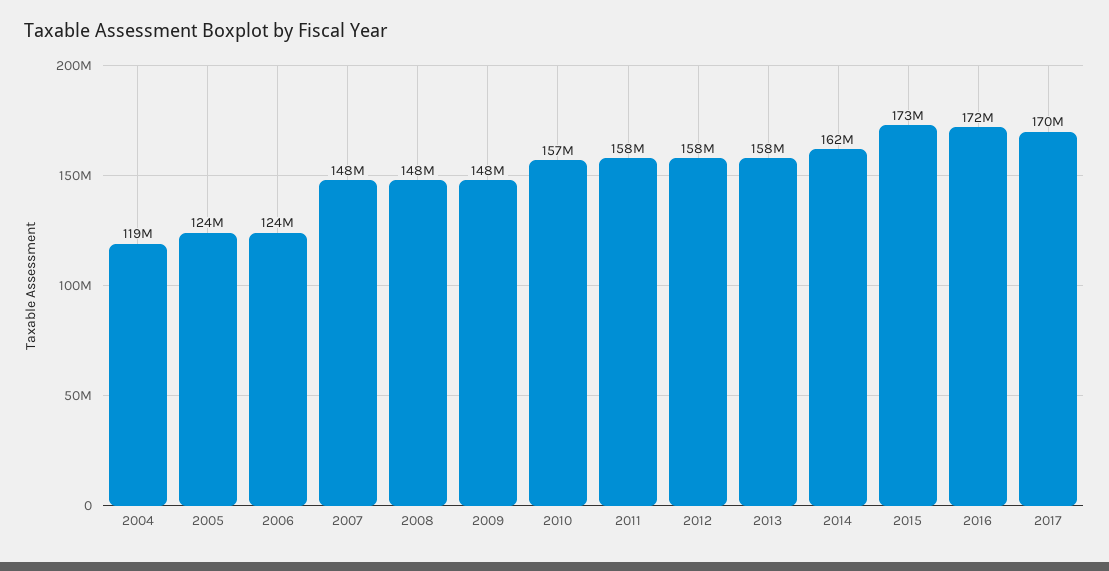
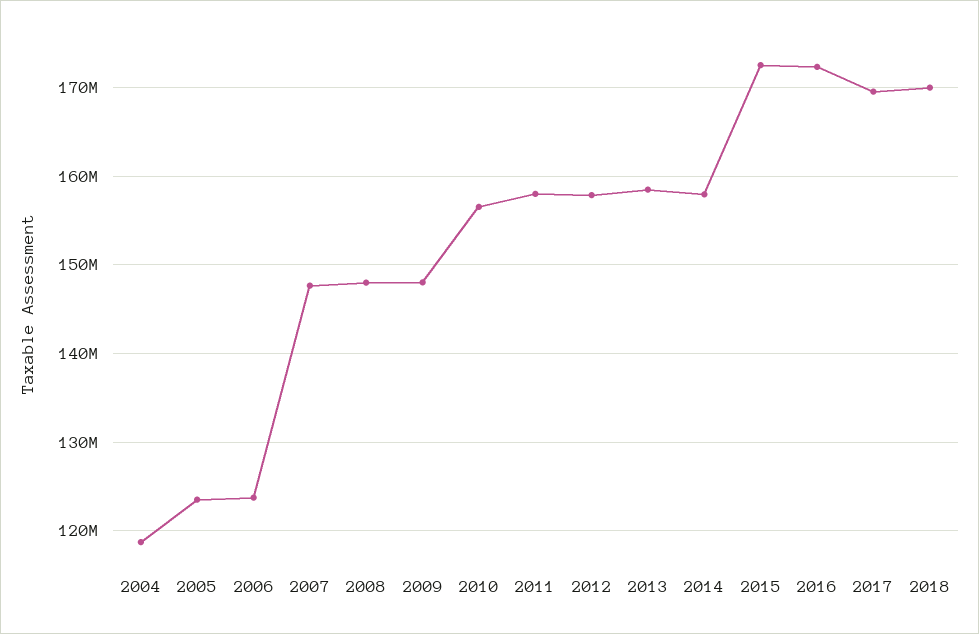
2014: 162000000 -> 158000000
2018: none -> 170000000

